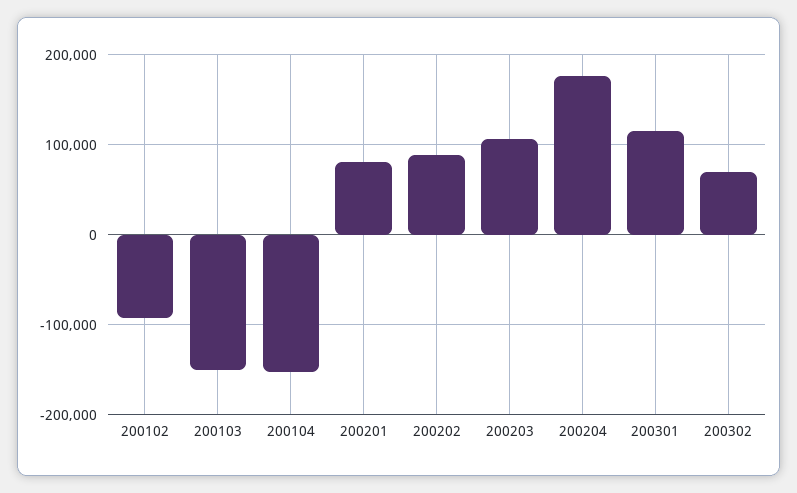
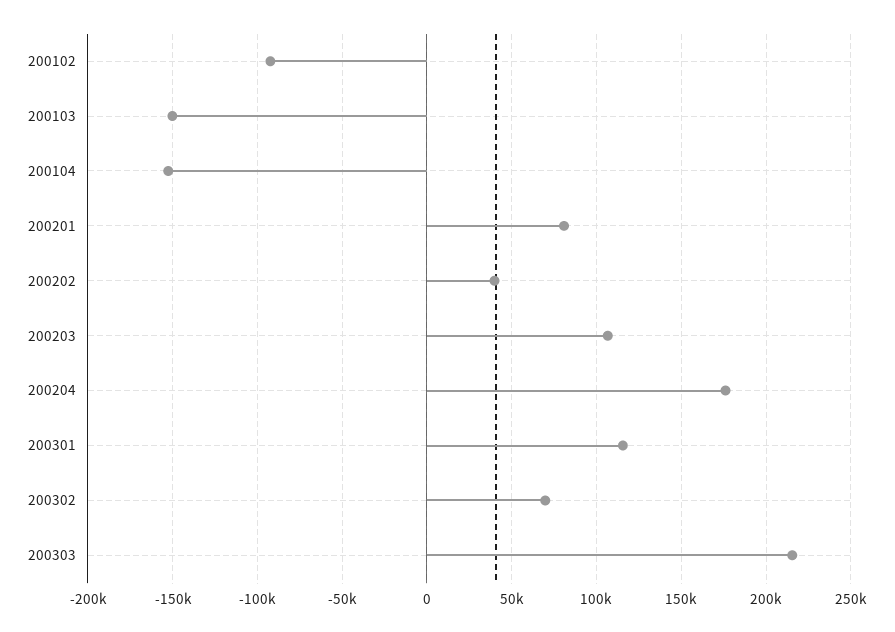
200202: 90000 -> 40000
200303: none -> 215000

